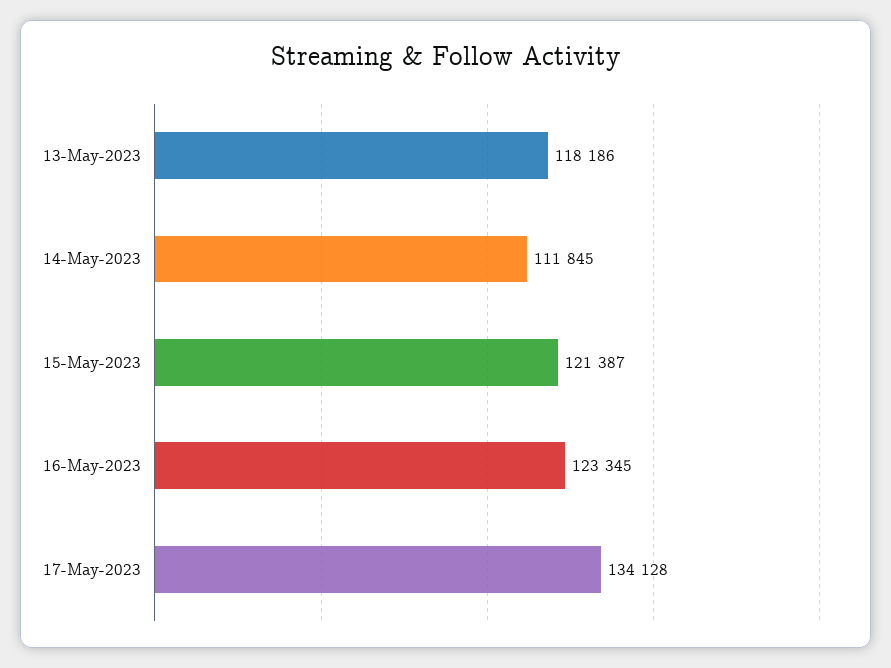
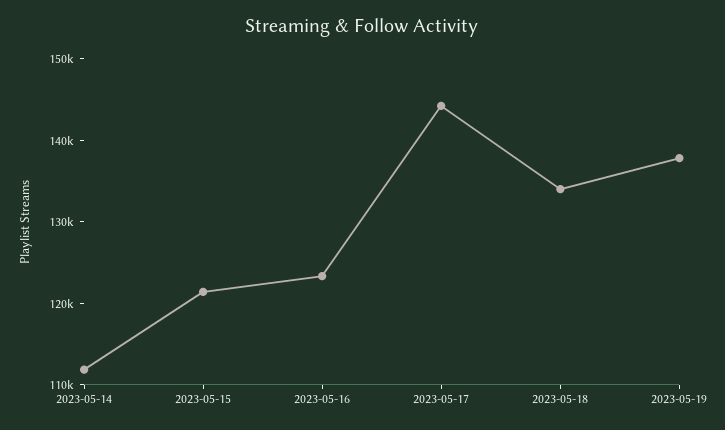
13-May-2023: 118186 -> none
17-May-2023: 134128 -> 144000
2023-05-18: none -> 134000
2023-05-19: none -> 138000

